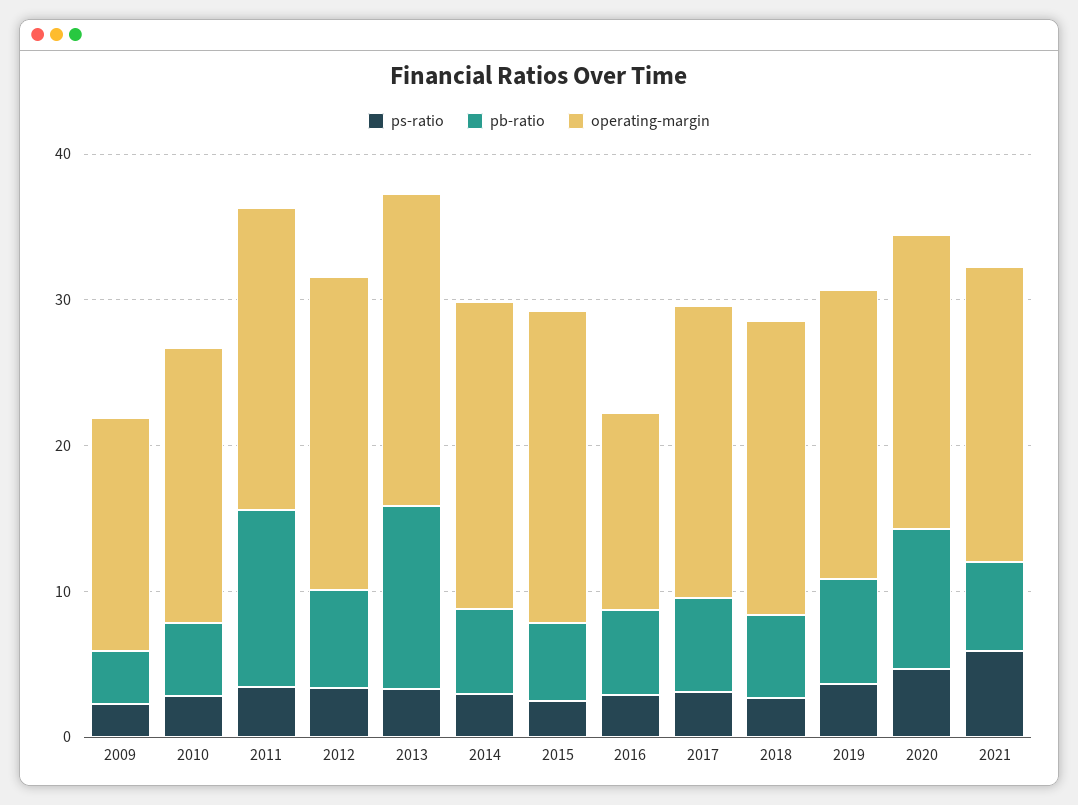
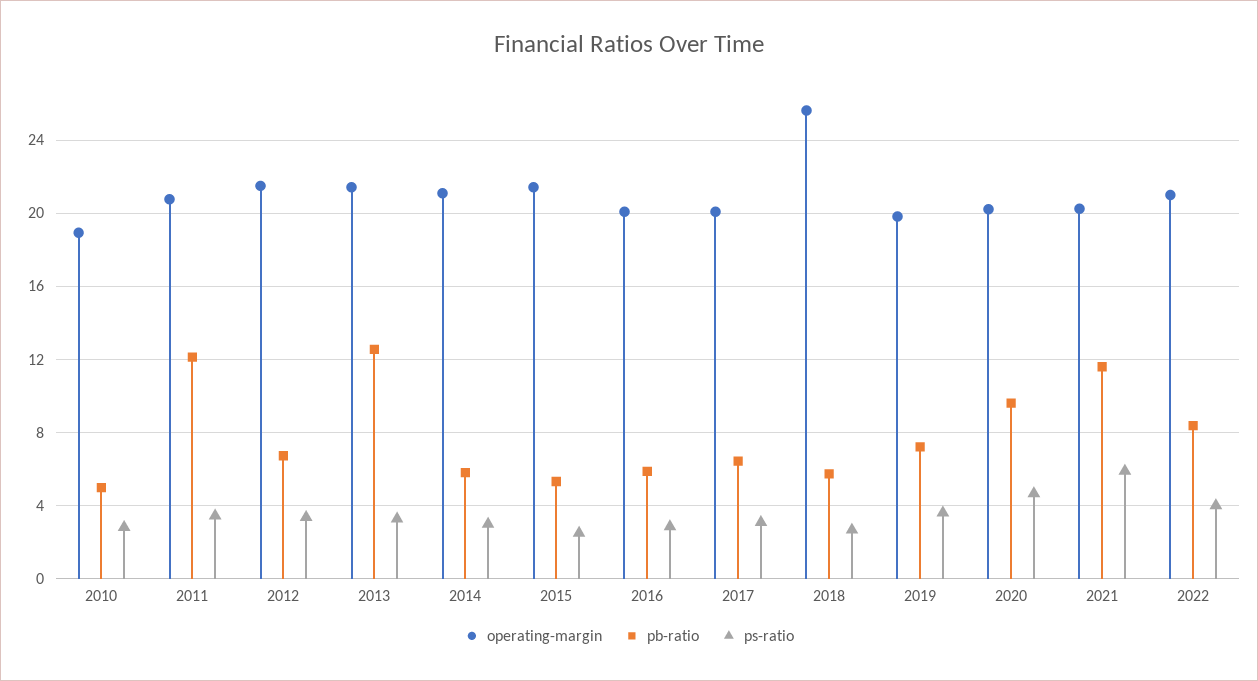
ps-ratio, 2009: 2 -> none
pb-ratio, 2009: 4 -> none
operating-margin, 2009: 16 -> none
operating-margin, 2016: 14 -> 20
operating-margin, 2018: 20 -> 25.5
pb-ratio, 2021: 6 -> 11.5
operating-margin, 2022: none -> 21
pb-ratio, 2022: none -> 8.5
ps-ratio, 2022: none -> 4

